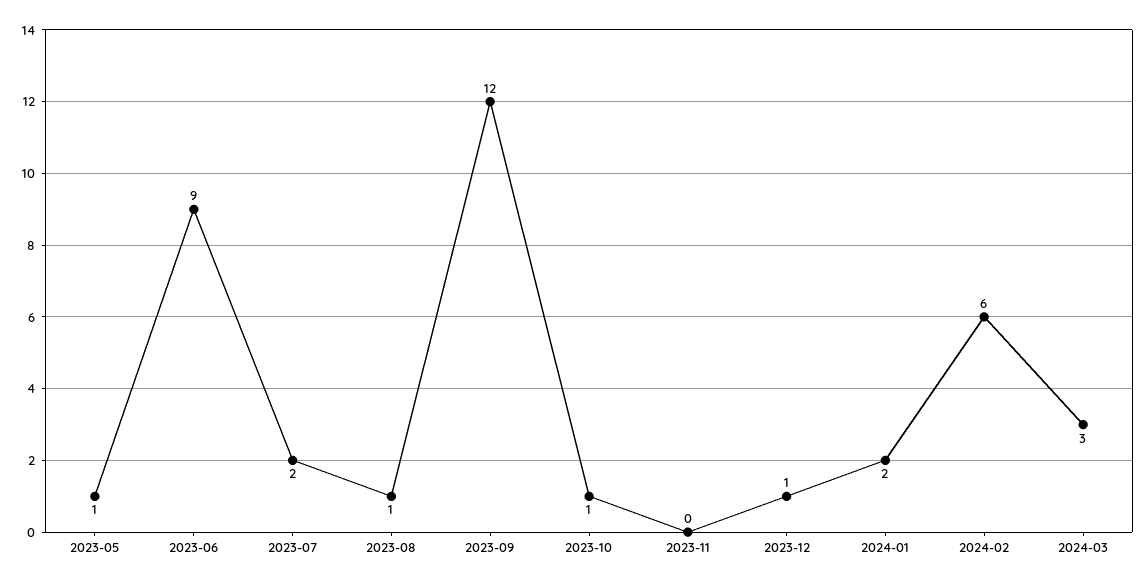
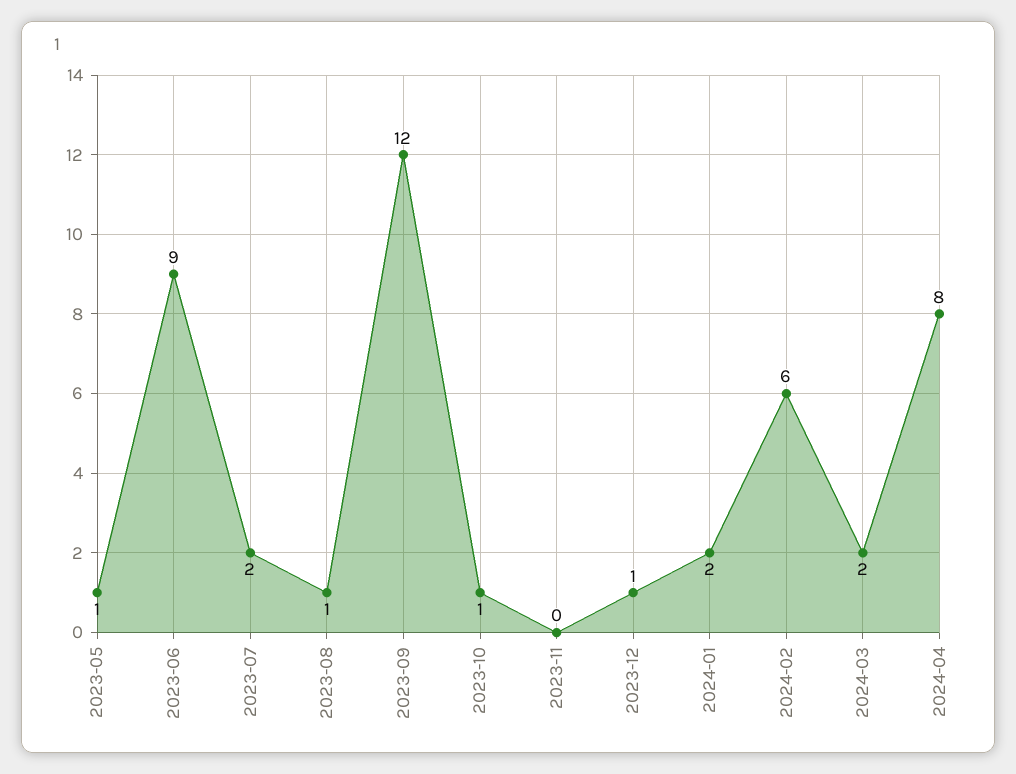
2024-03: 3 -> 2
2024-04: none -> 8

